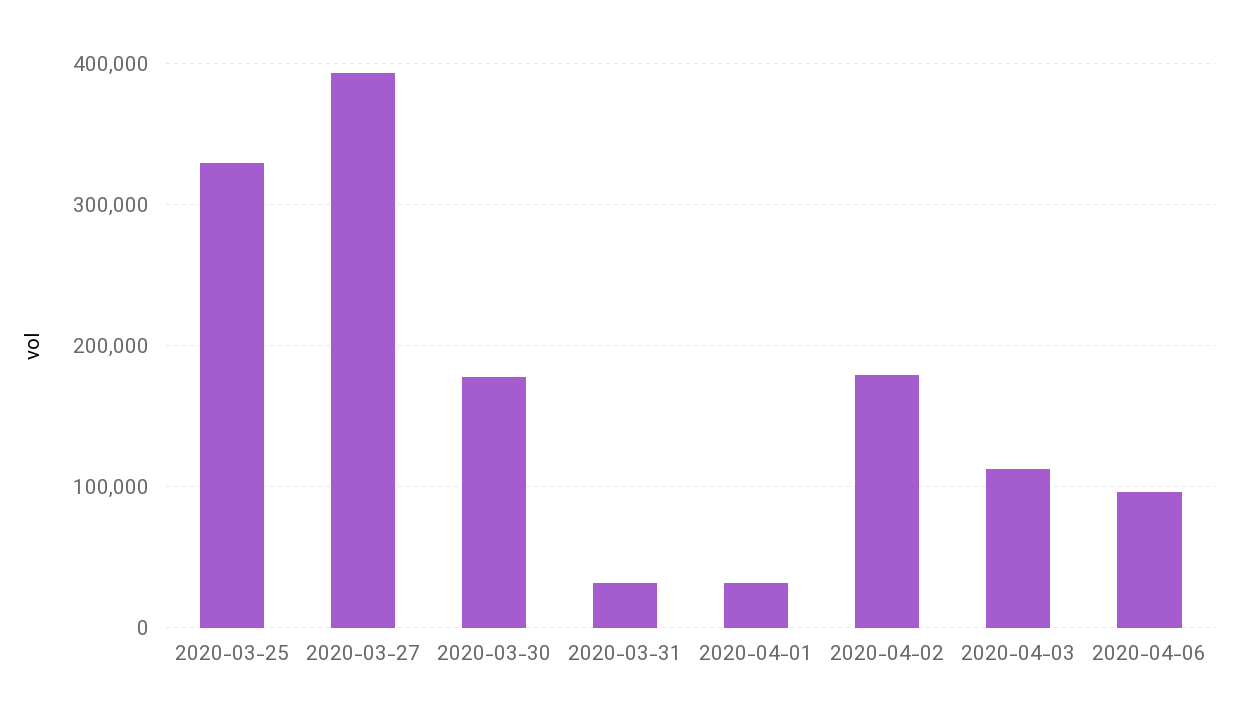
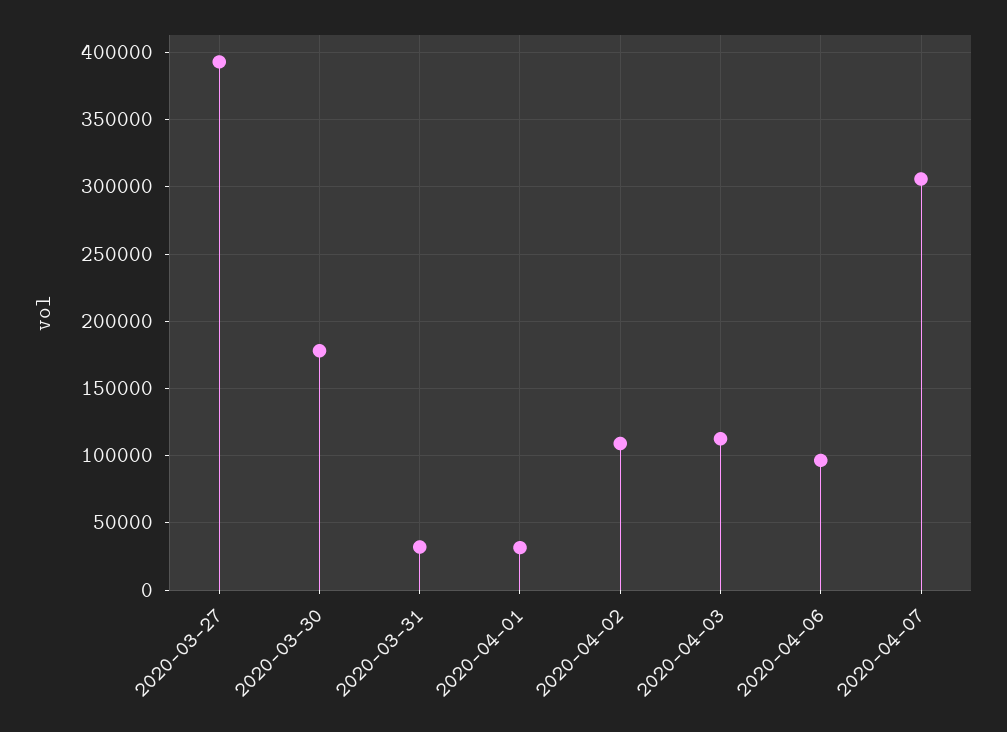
2020-03-25: 330000 -> none
2020-04-02: 180000 -> 110000
2020-04-07: none -> 305000

